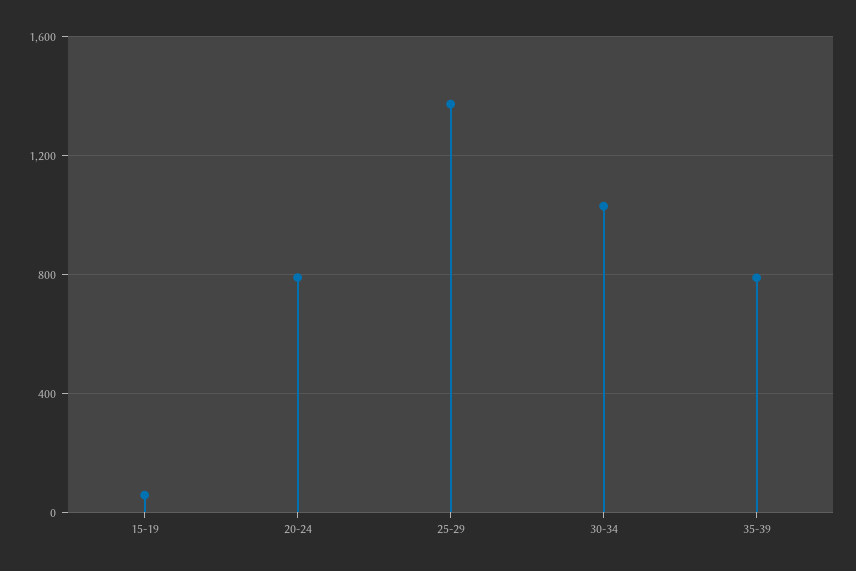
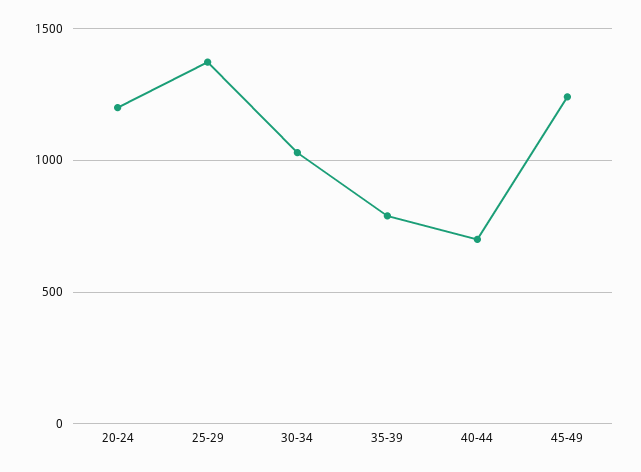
15-19: 50 -> none
20-24: 800 -> 1200
40-44: none -> 700
45-49: none -> 1250

